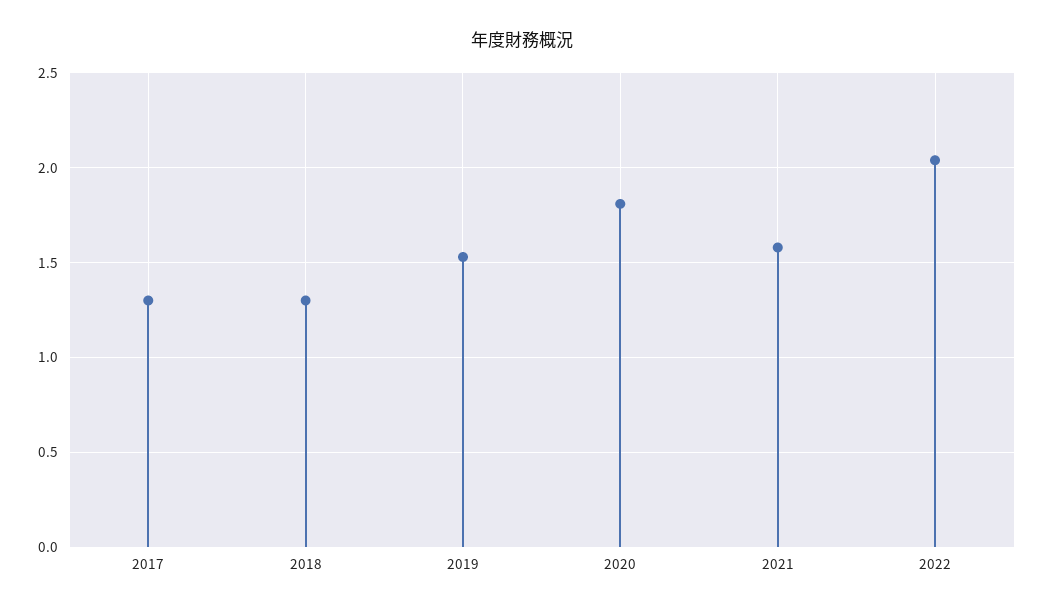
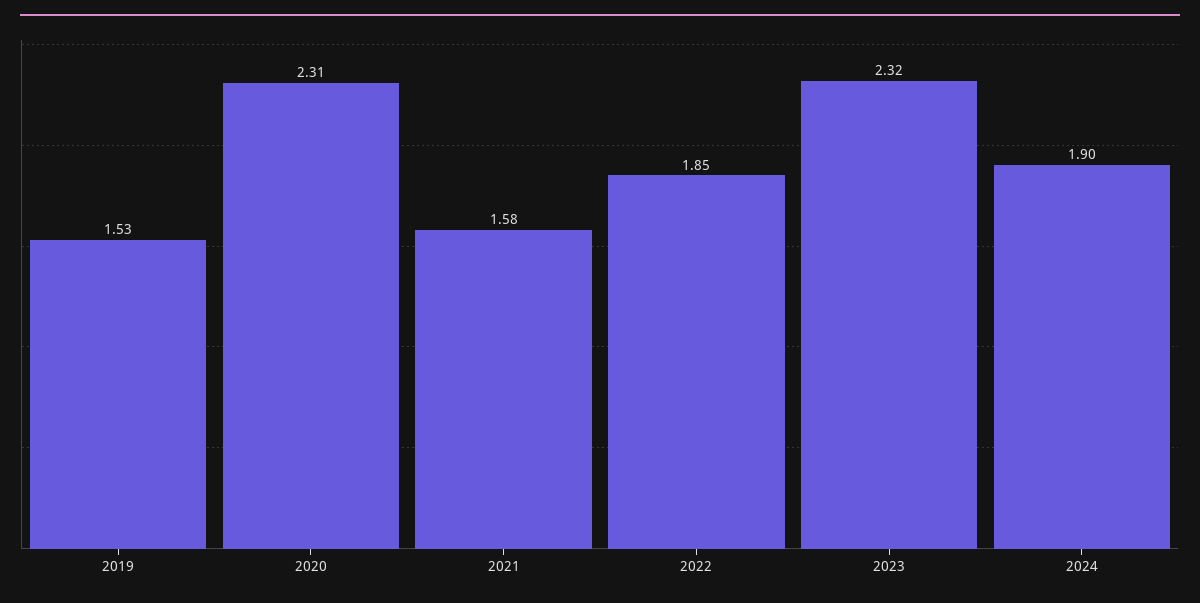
2017: 1.3 -> none
2018: 1.3 -> none
2020: 1.8 -> 2.31
2022: 2.05 -> 1.85
2023: none -> 2.32
2024: none -> 1.9

